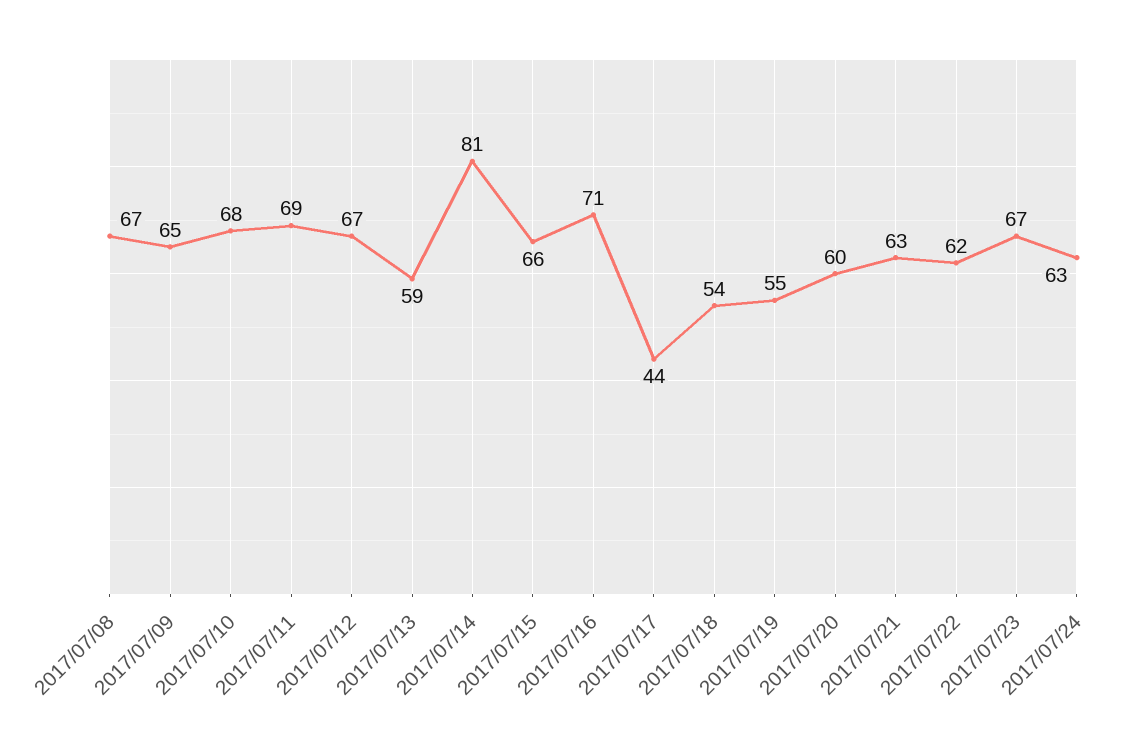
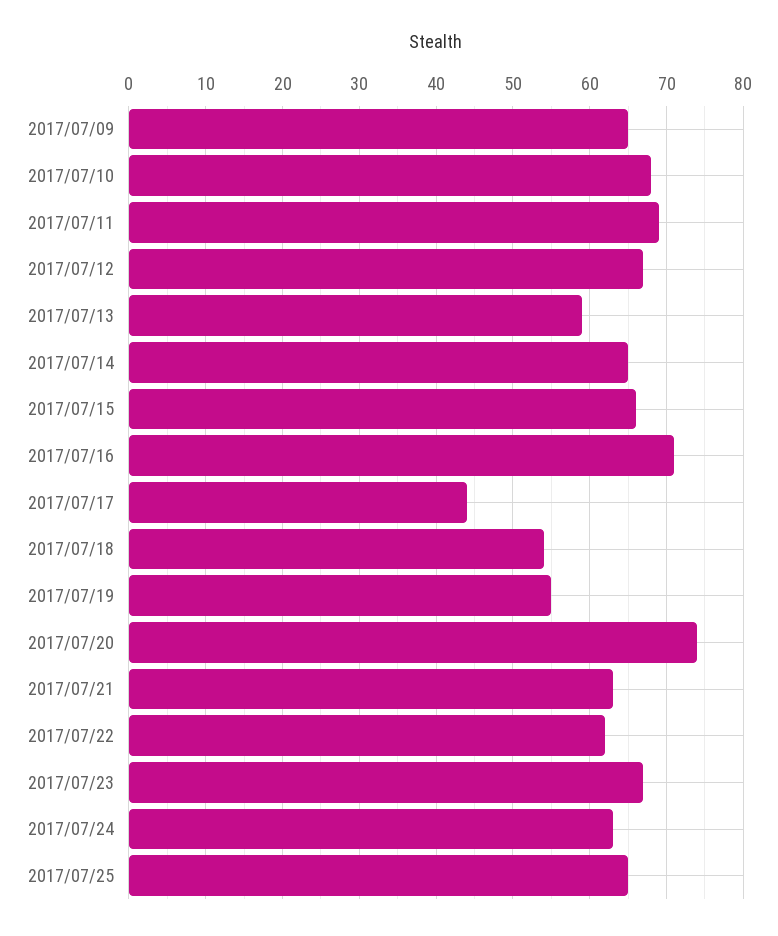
2017/07/08: 67 -> none
2017/07/14: 81 -> 65
2017/07/20: 60 -> 74
2017/07/25: none -> 65

